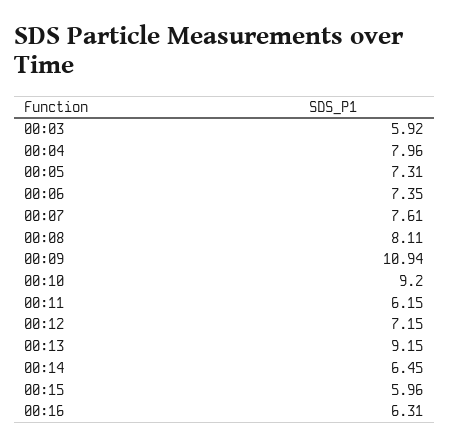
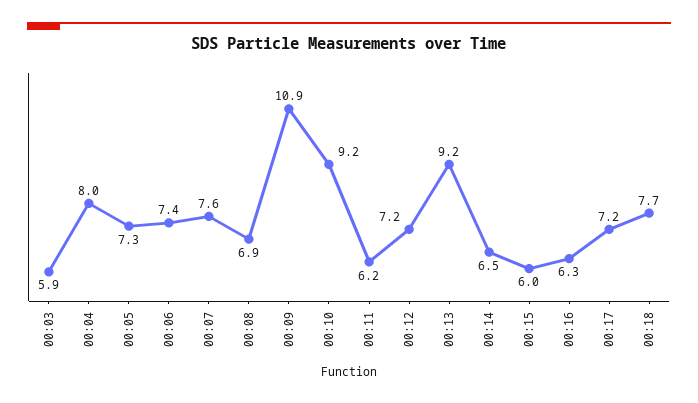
00:08: 8.11 -> 6.9
00:17: none -> 7.2
00:18: none -> 7.7

